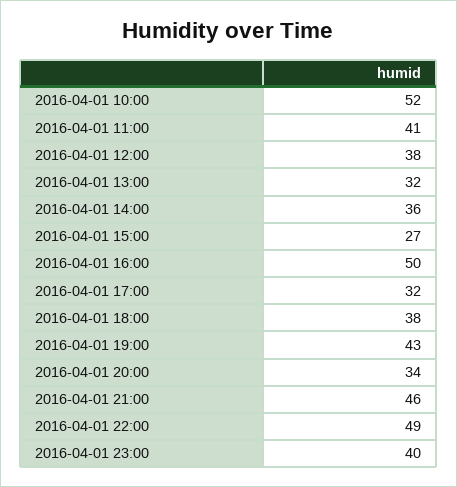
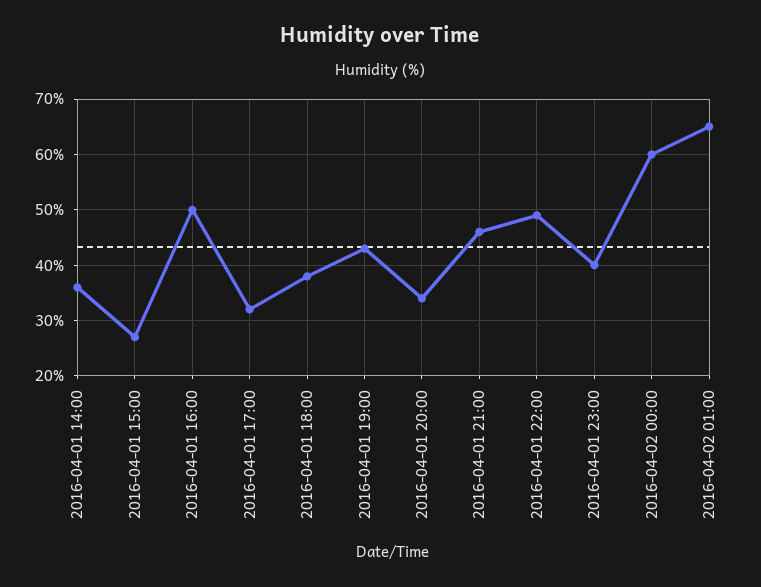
2016-04-01 10:00: 52 -> none
2016-04-01 11:00: 41 -> none
2016-04-01 12:00: 38 -> none
2016-04-01 13:00: 32 -> none
2016-04-02 00:00: none -> 60
2016-04-02 01:00: none -> 65

